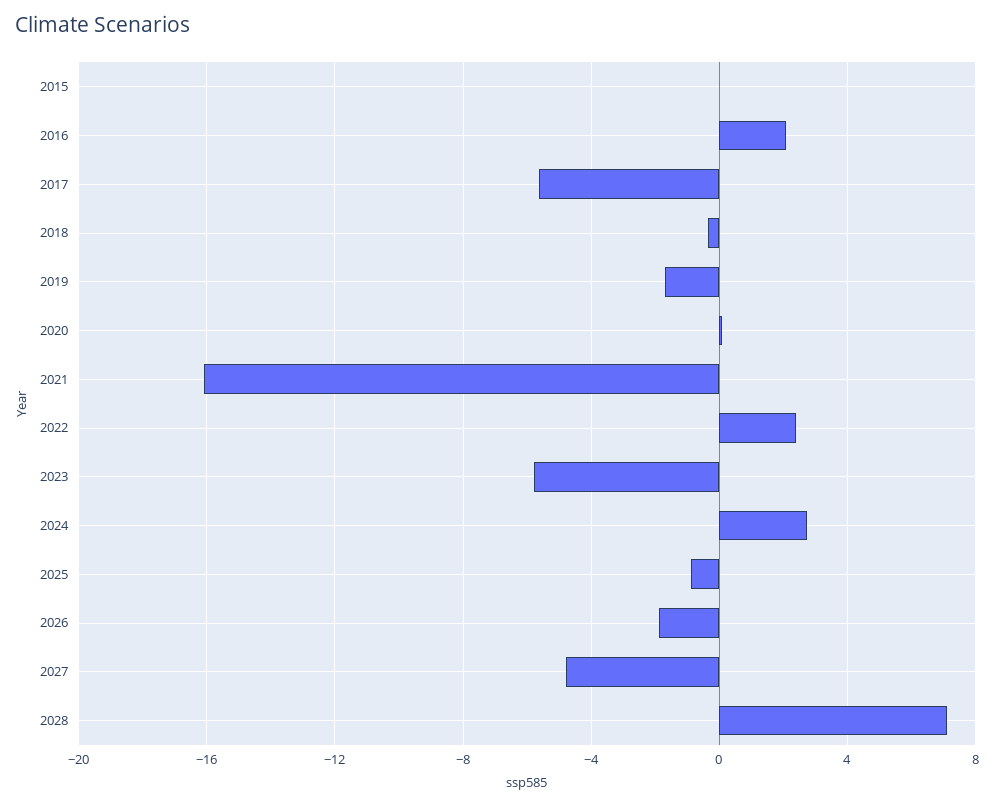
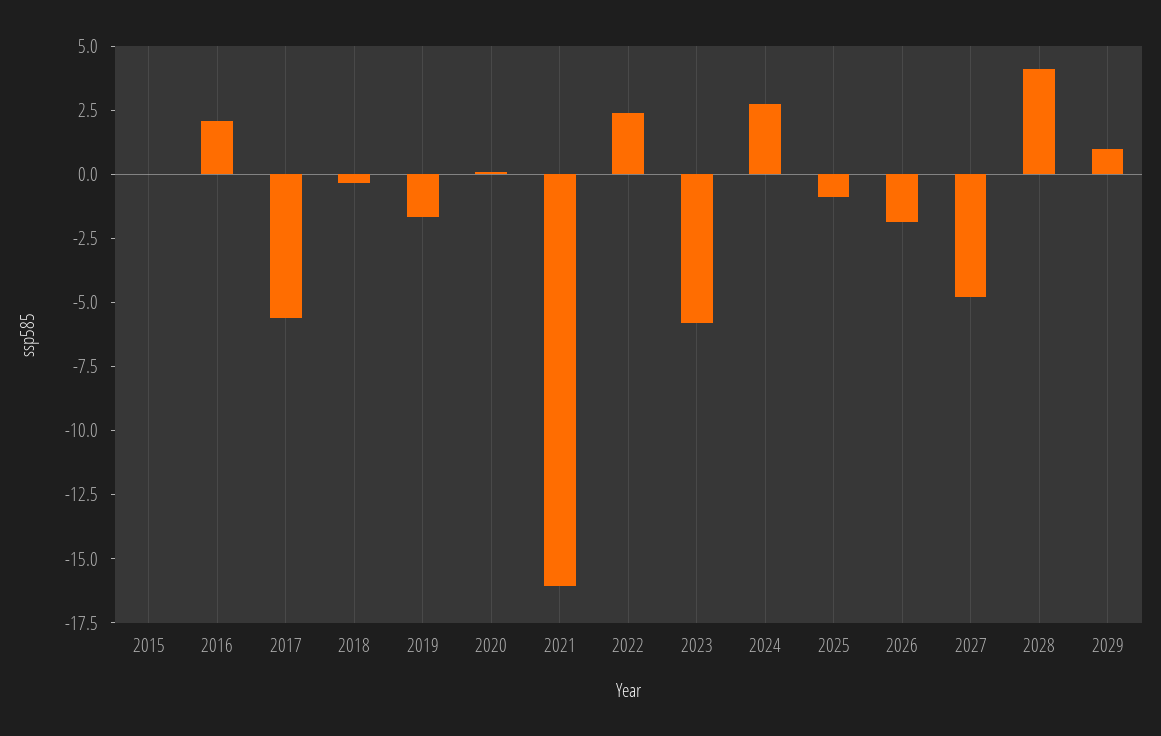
2028: 7 -> 4
2029: none -> 1

